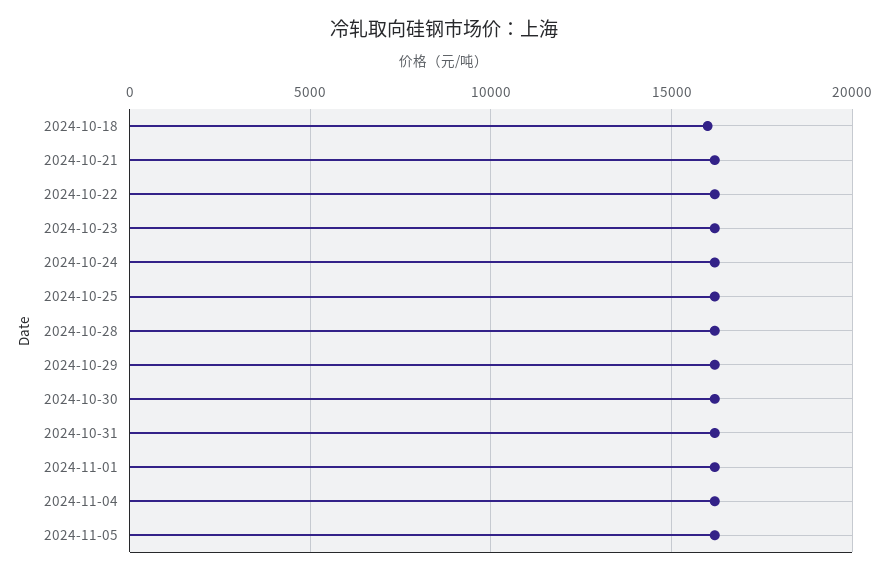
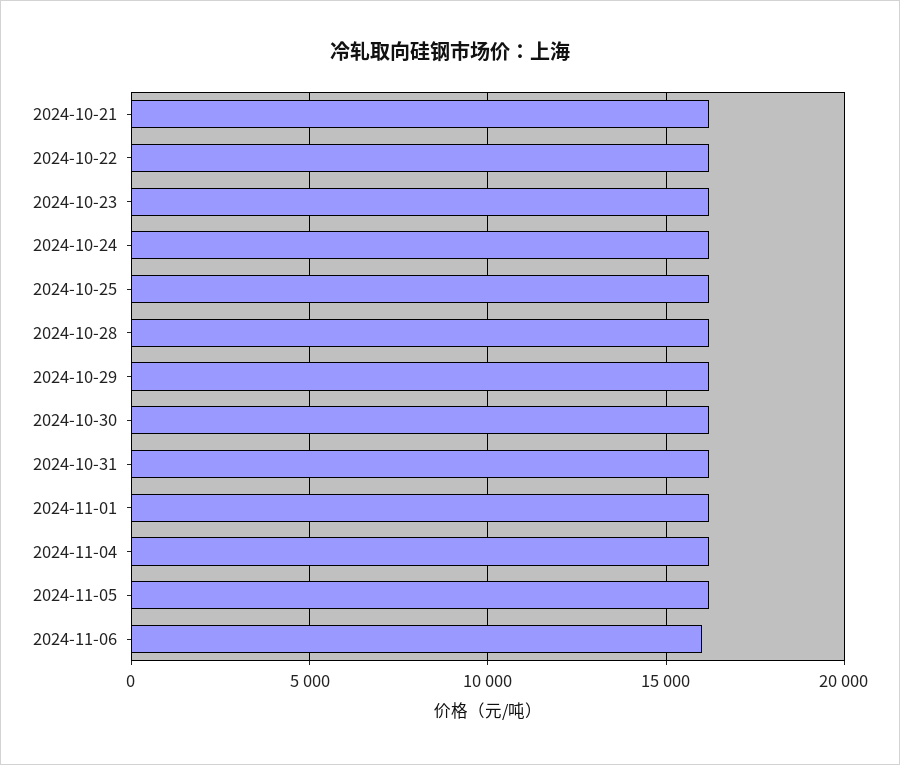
2024-10-18: 16000 -> none
2024-11-06: none -> 16000

